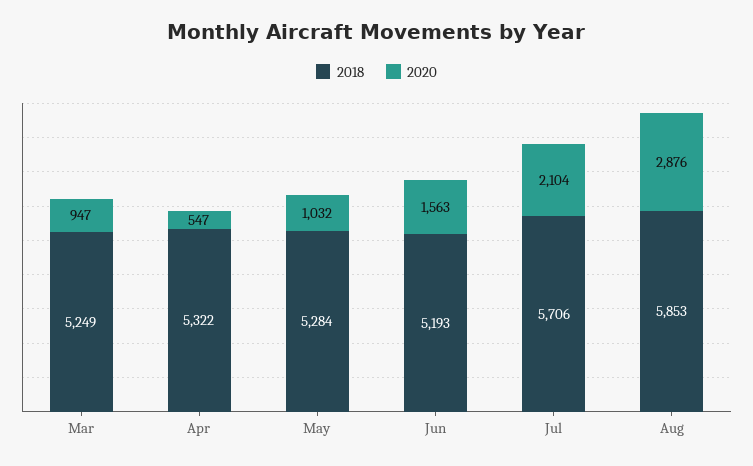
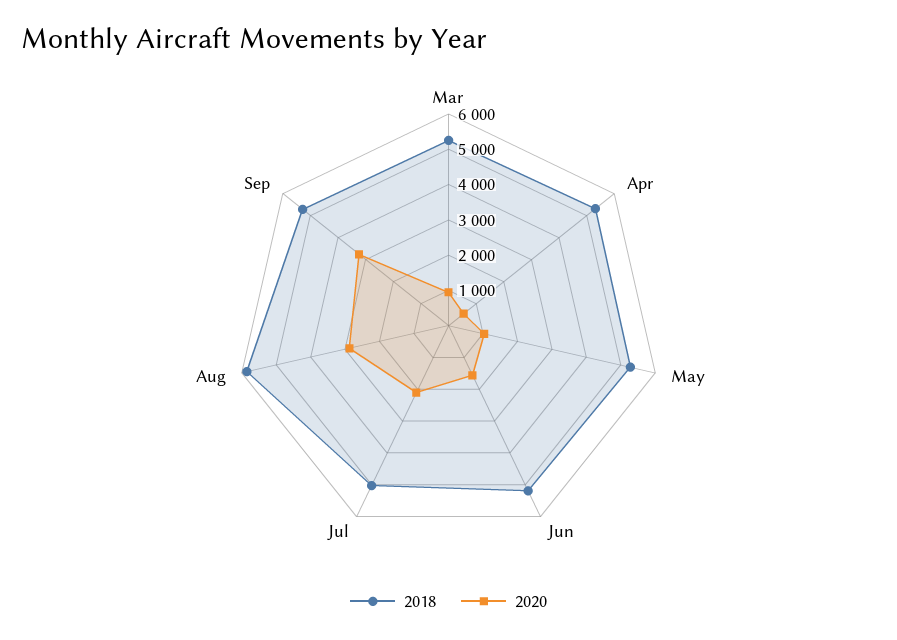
2018, Jul: 5706 -> 5000
2018, Sep: none -> 5250
2020, Sep: none -> 3250

